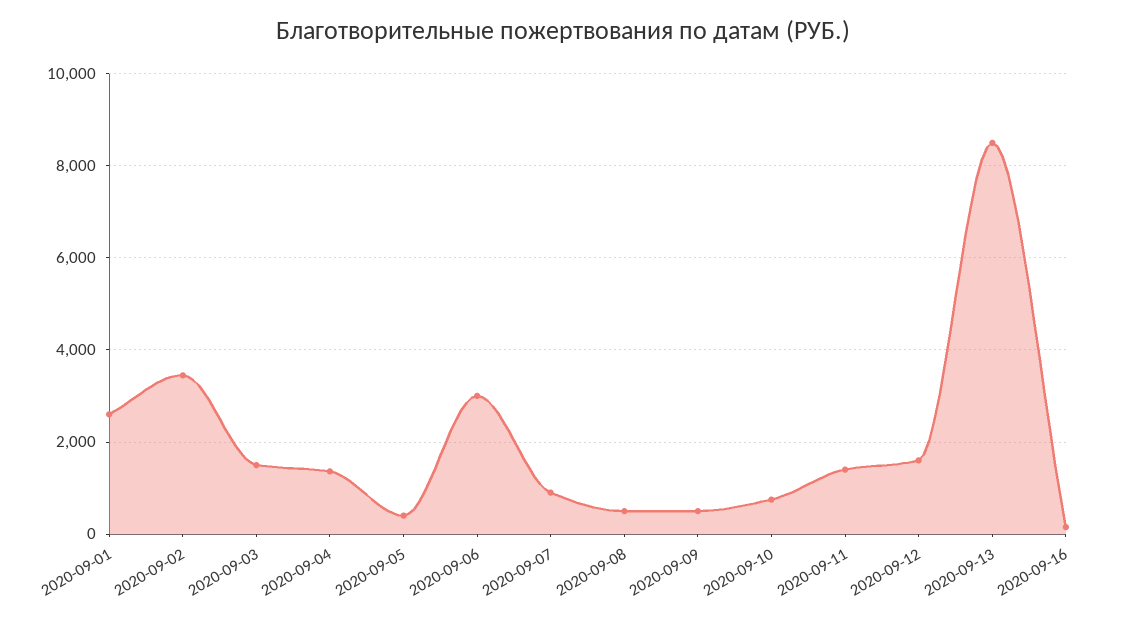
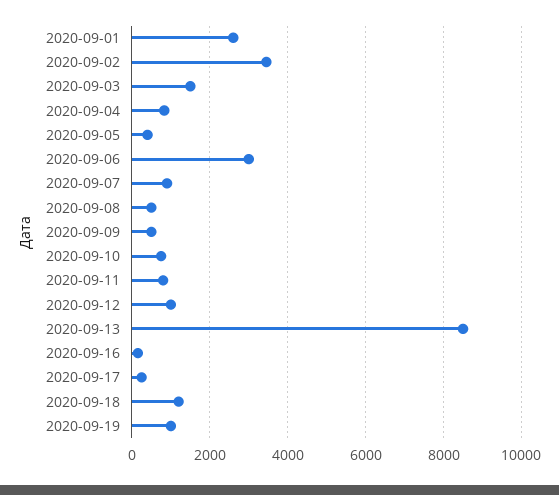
2020-09-04: 1400 -> 800
2020-09-11: 1400 -> 800
2020-09-12: 1600 -> 1000
2020-09-17: none -> 200
2020-09-18: none -> 1200
2020-09-19: none -> 1000

